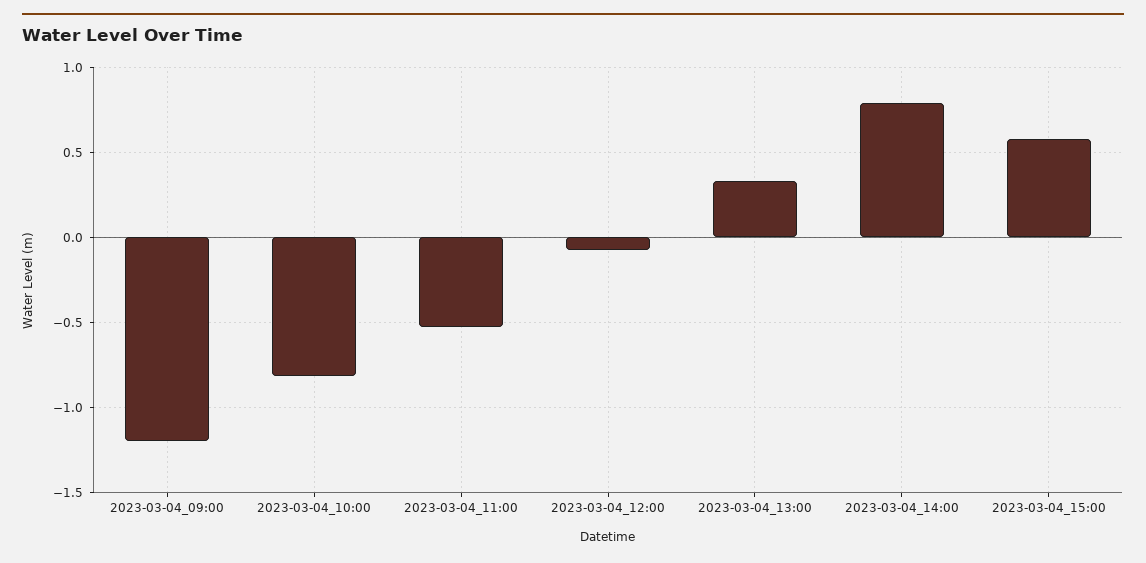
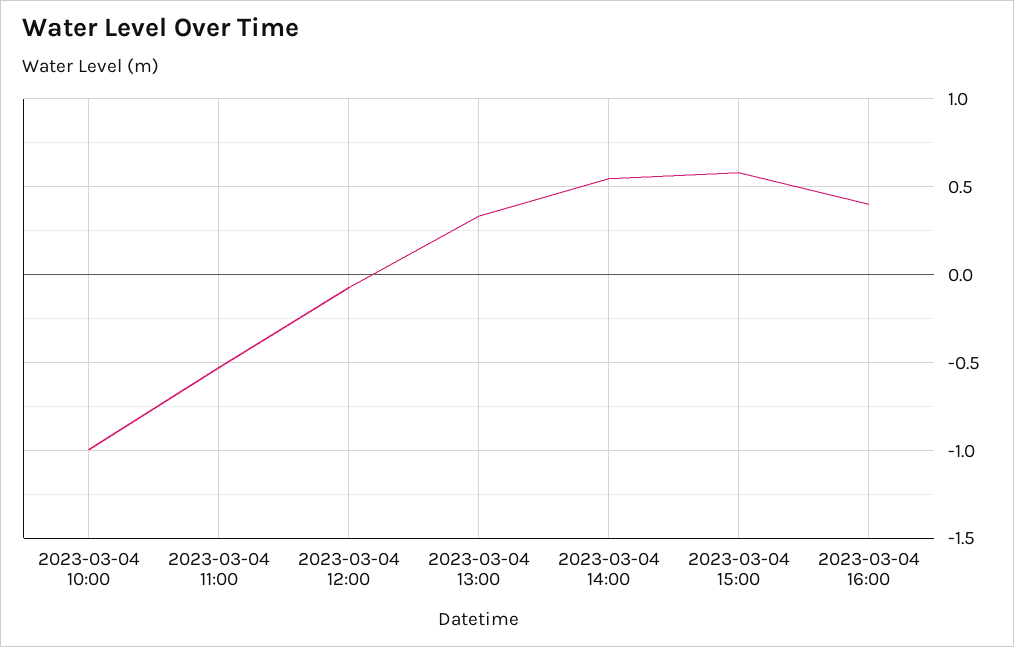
2023-03-04_09:00: -1.2 -> none
2023-03-04_10:00: -0.8 -> -1
2023-03-04_14:00: 0.8 -> 0.55
2023-03-04 16:00: none -> 0.4

